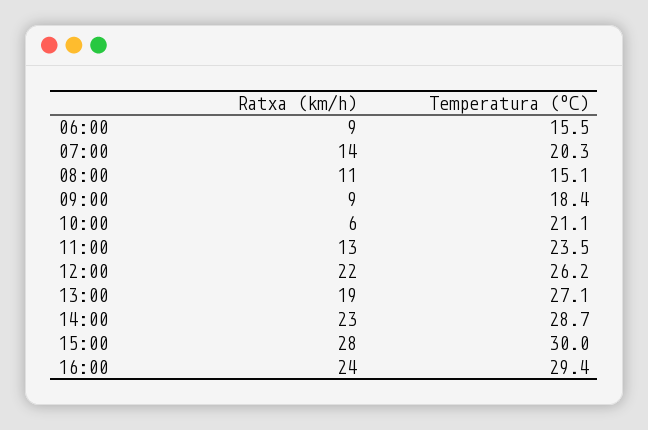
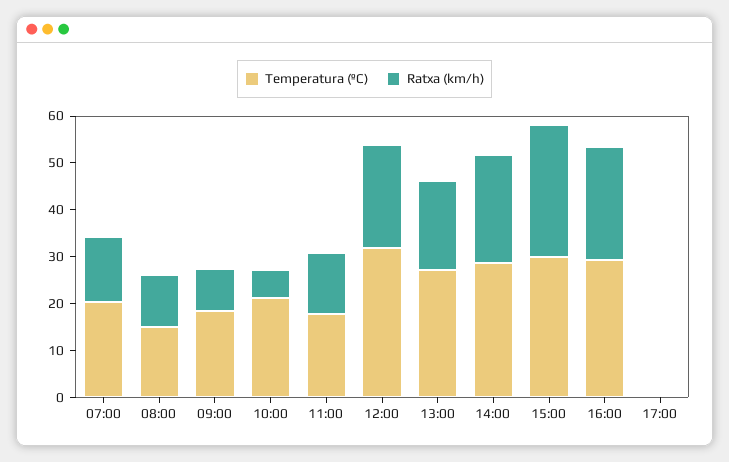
Ratxa (km/h), 06:00: 9 -> none
Temperatura (ºC), 06:00: 15.5 -> none
Temperatura (ºC), 11:00: 23.5 -> 18
Temperatura (ºC), 12:00: 26.2 -> 32
Temperatura (ºC), 17:00: none -> 0
Ratxa (km/h), 17:00: none -> 0

